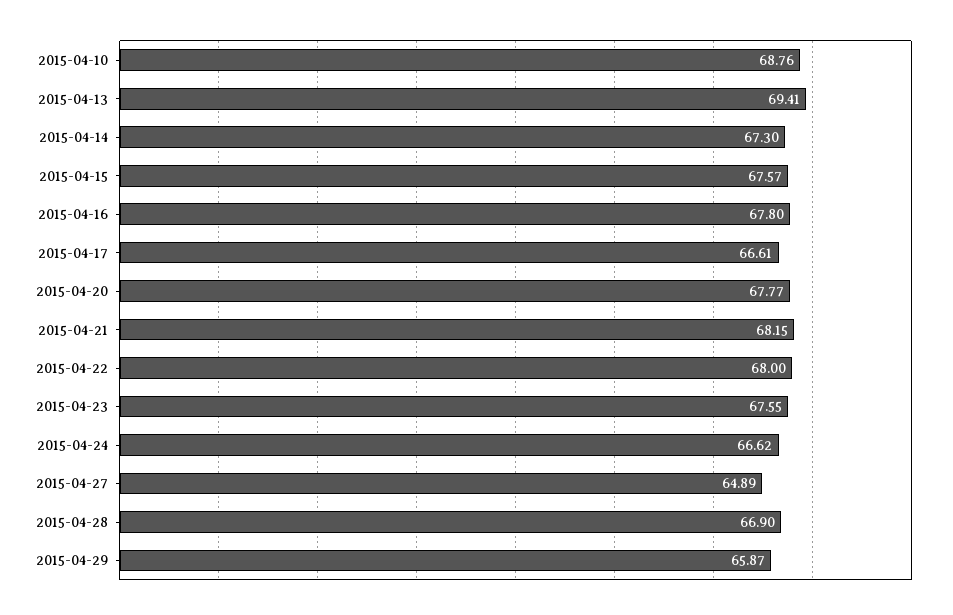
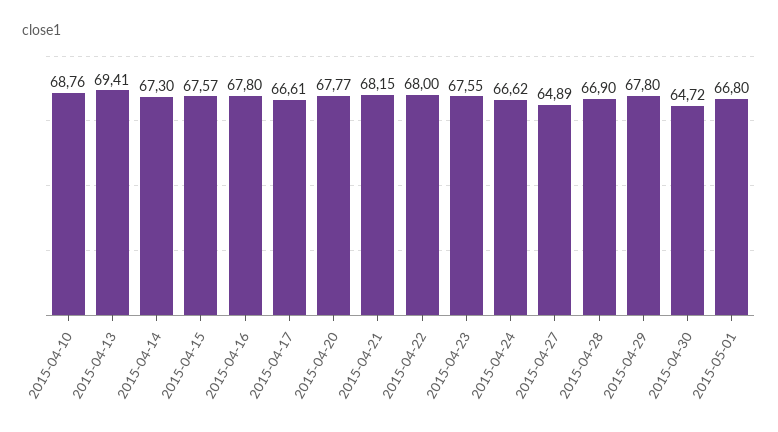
2015-04-29: 65.87 -> 67.8
2015-04-30: none -> 64.72
2015-05-01: none -> 66.8

